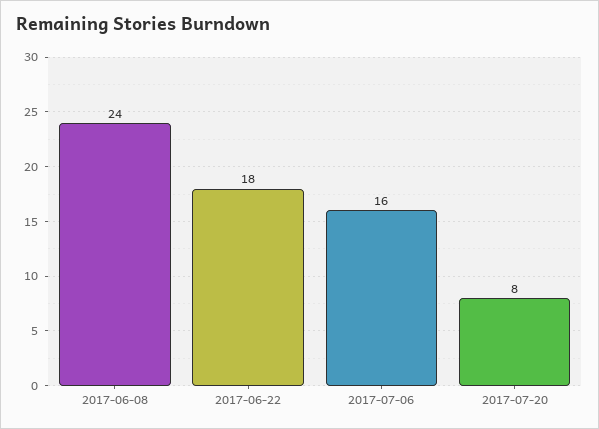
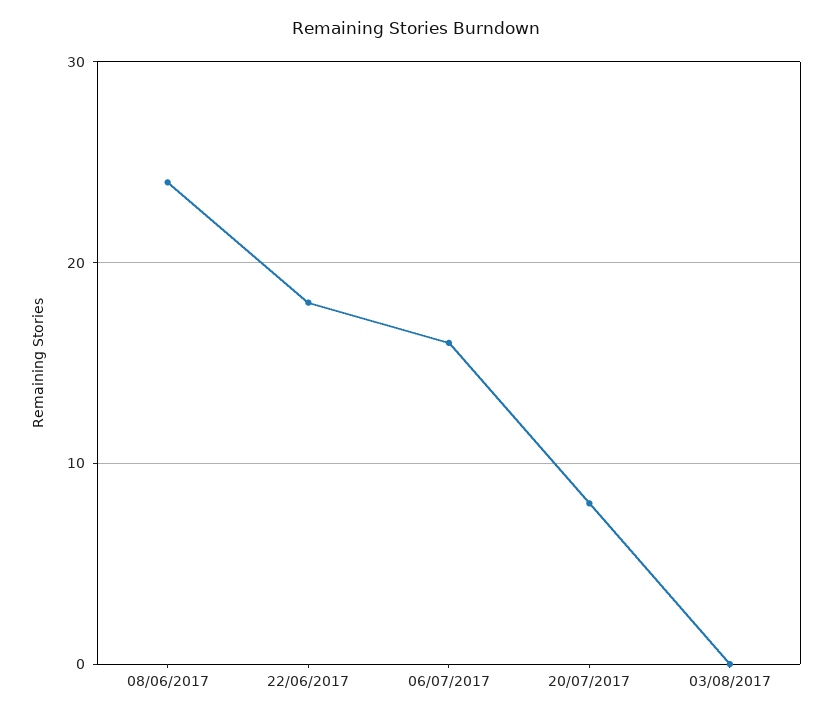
03/08/2017: none -> 0

